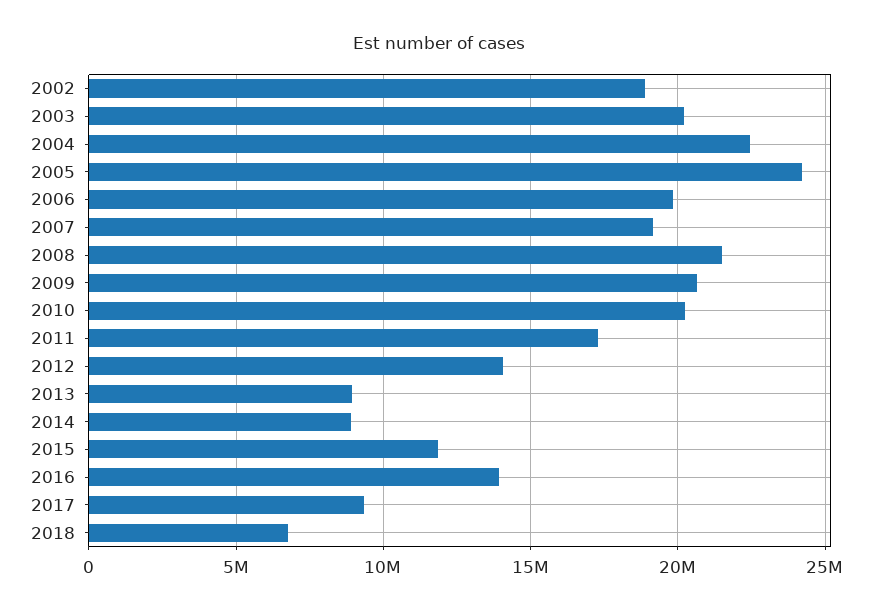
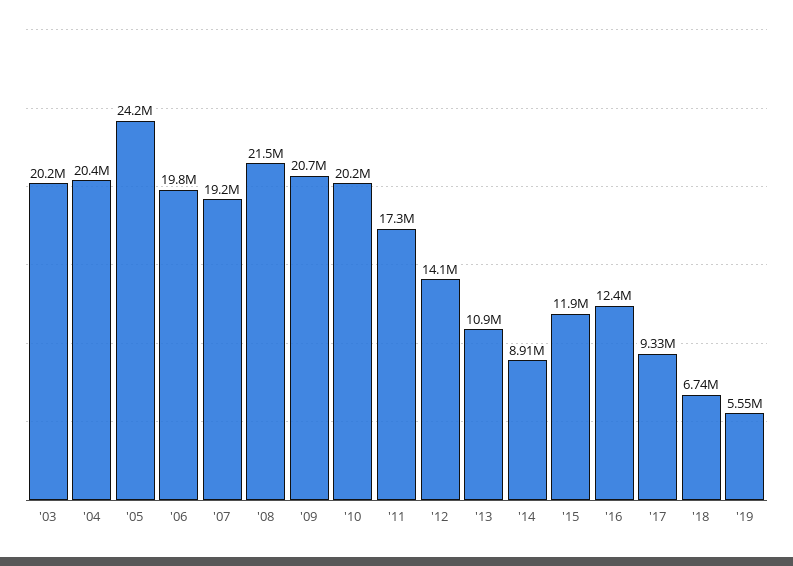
2002: 19000000 -> none
2004: 22500000 -> 20400000
2013: 9000000 -> 10900000
2016: 14000000 -> 12400000
'19: none -> 5550000

